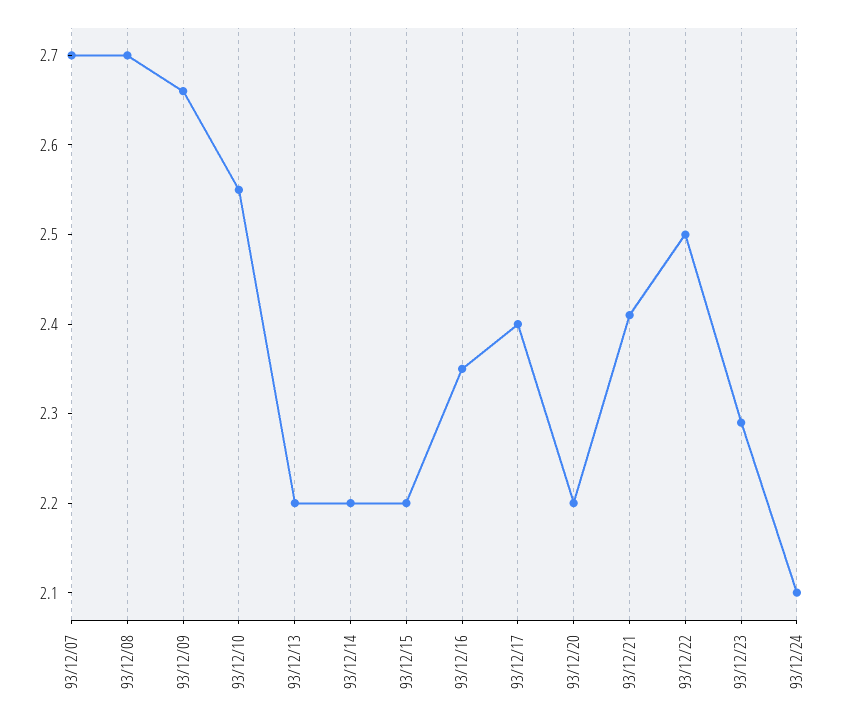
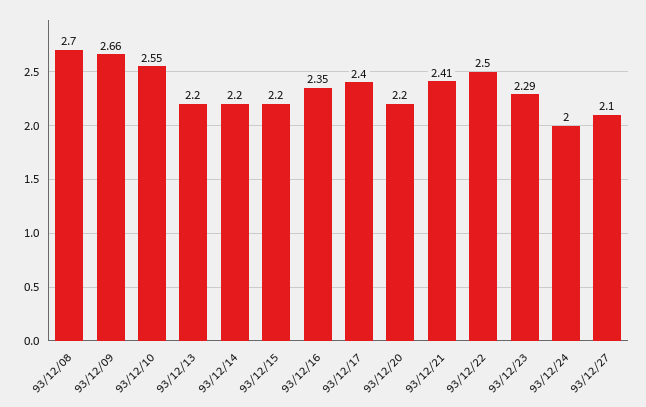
93/12/07: 2.7 -> none
93/12/24: 2.1 -> 2
93/12/27: none -> 2.1

